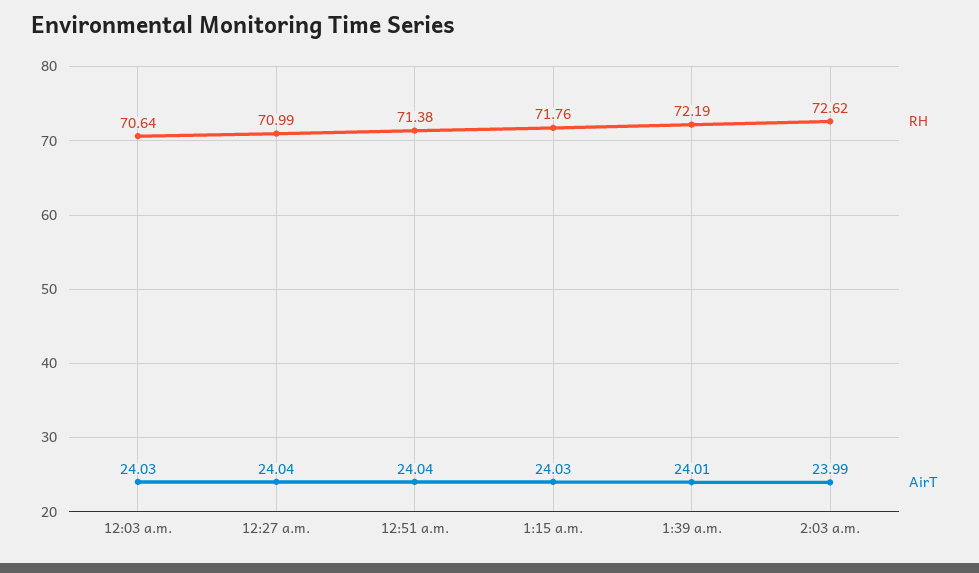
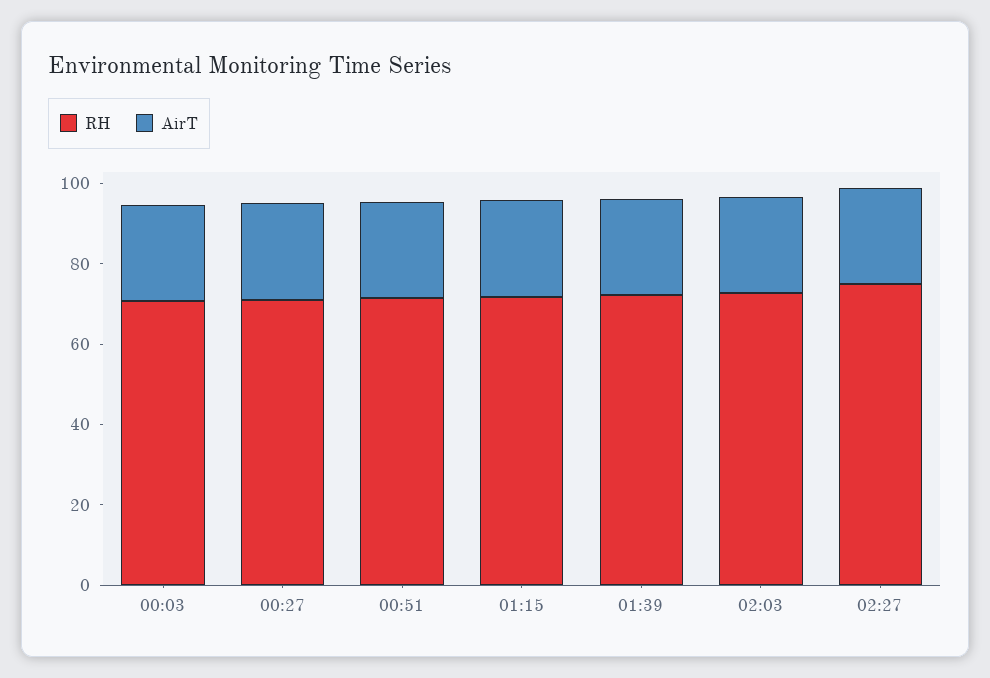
RH, 02:27: none -> 75
AirT, 02:27: none -> 25

